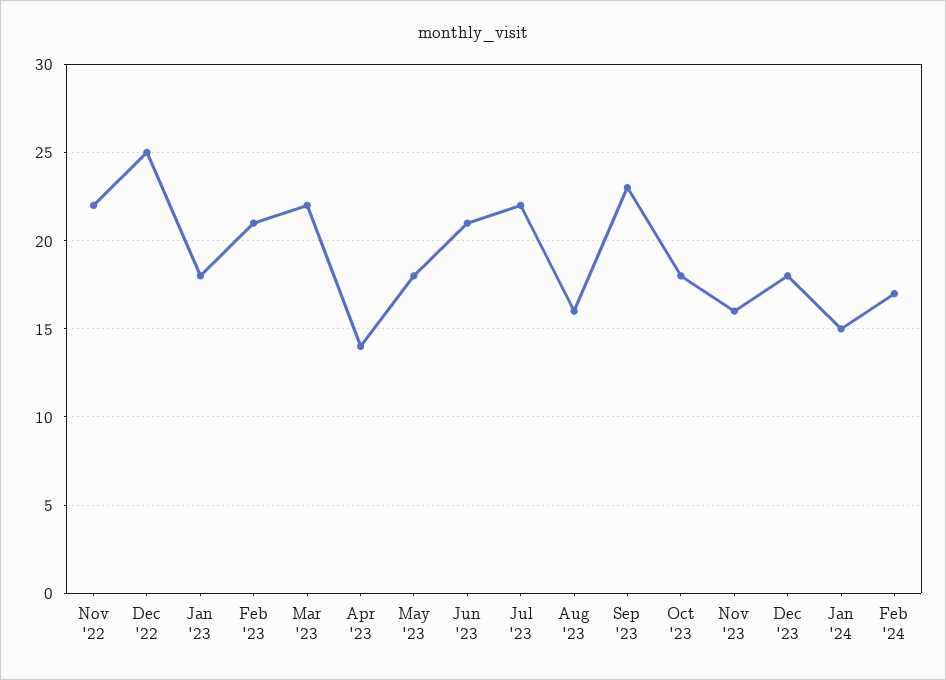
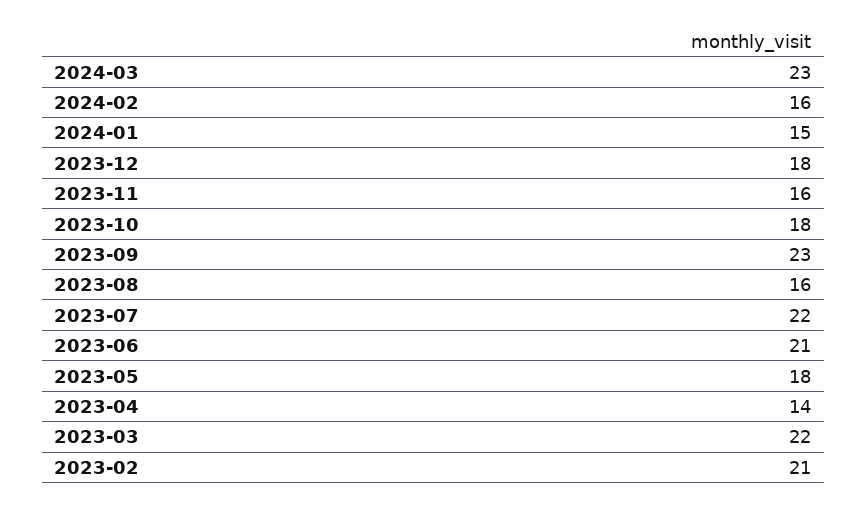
Nov '22: 22 -> none
Dec '22: 25 -> none
Jan '23: 18 -> none
Feb '24: 17 -> 16
2024-03: none -> 23

